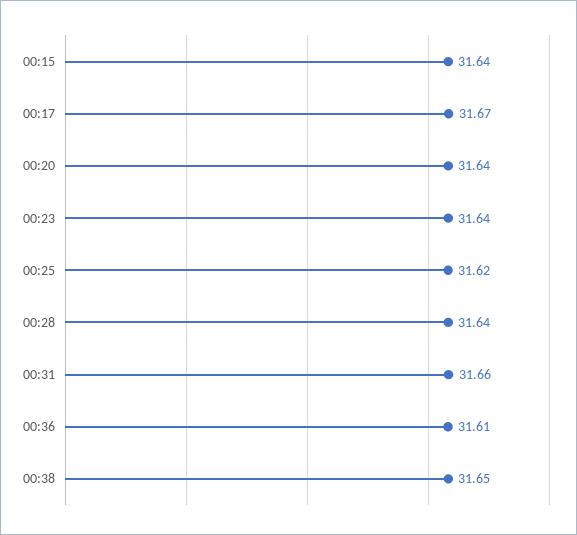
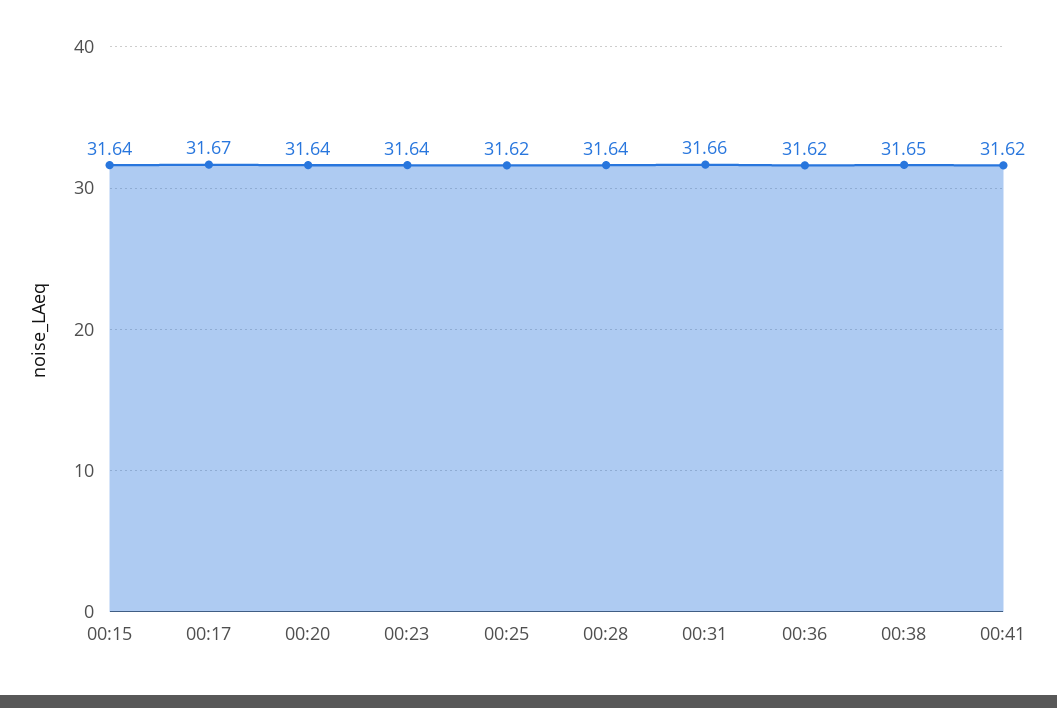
00:36: 31.61 -> 31.62
00:41: none -> 31.62

